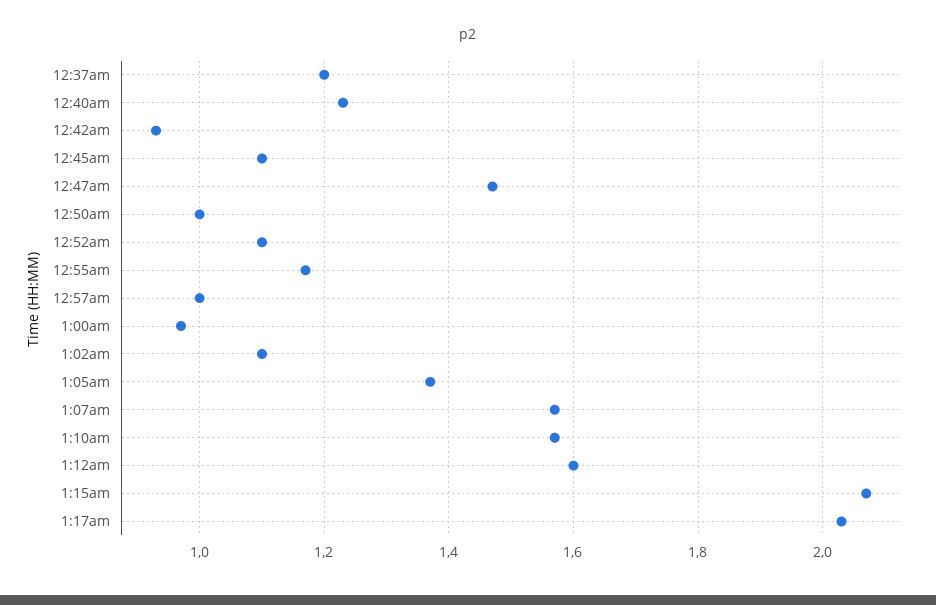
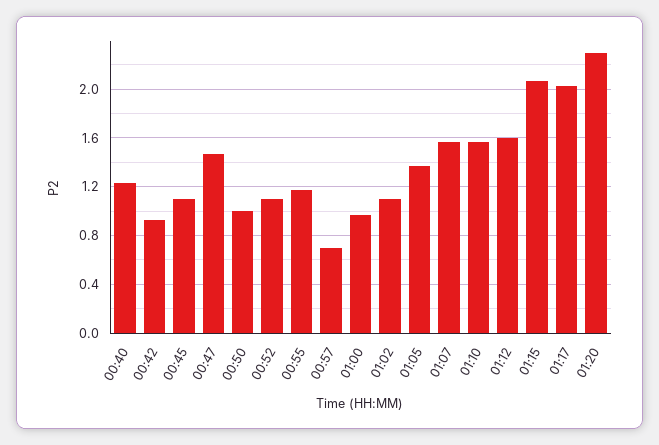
12:37am: 1.2 -> none
12:57am: 1 -> 0.7
01:20: none -> 2.3

